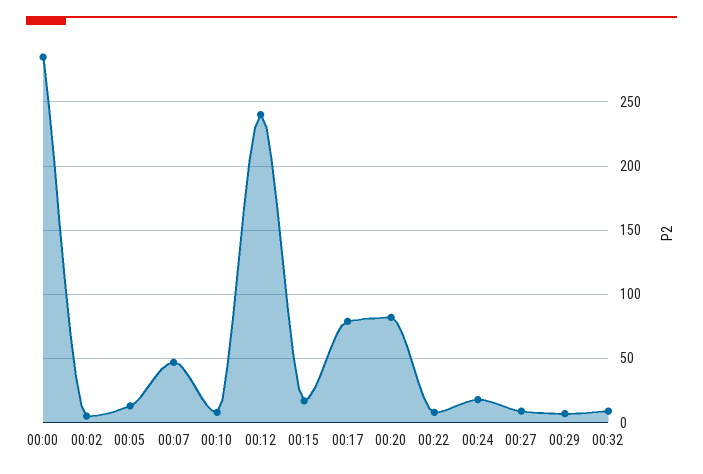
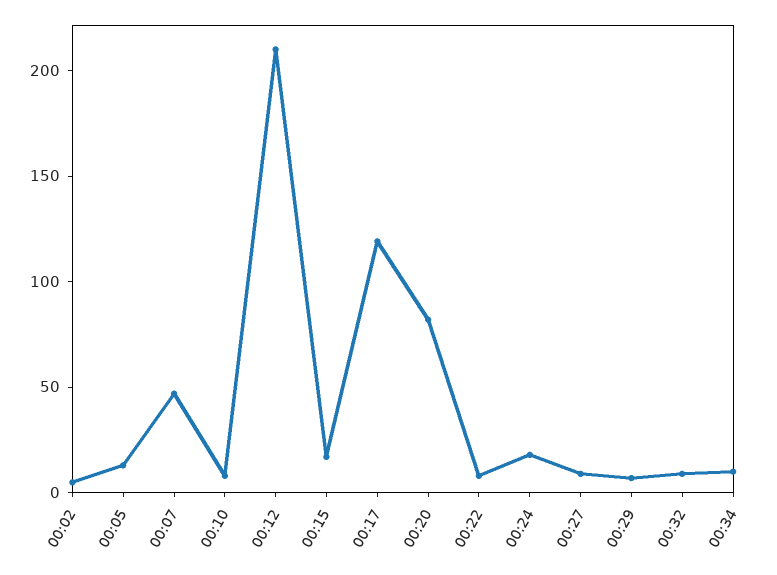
00:00: 285 -> none
00:12: 240 -> 210
00:17: 80 -> 120
00:34: none -> 10

